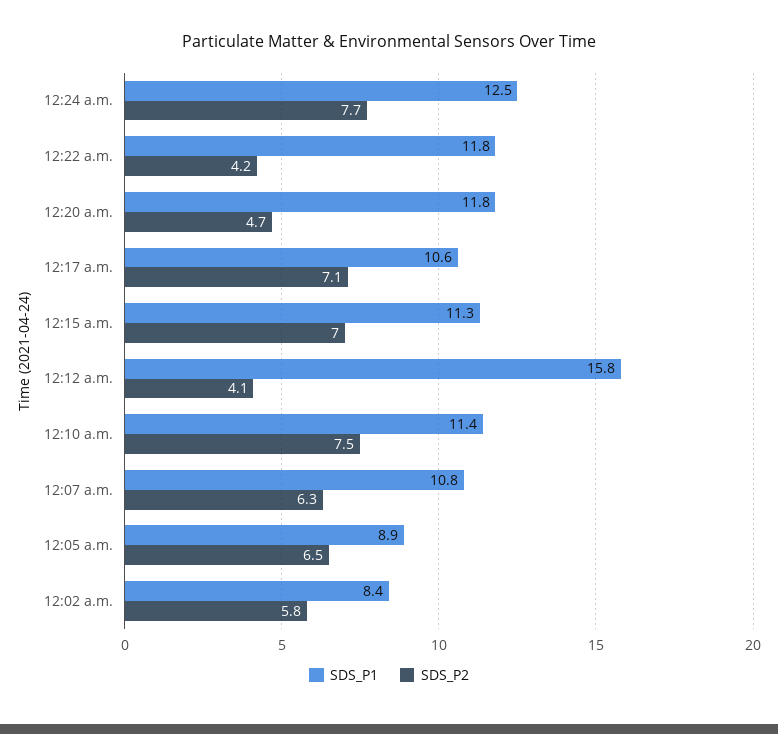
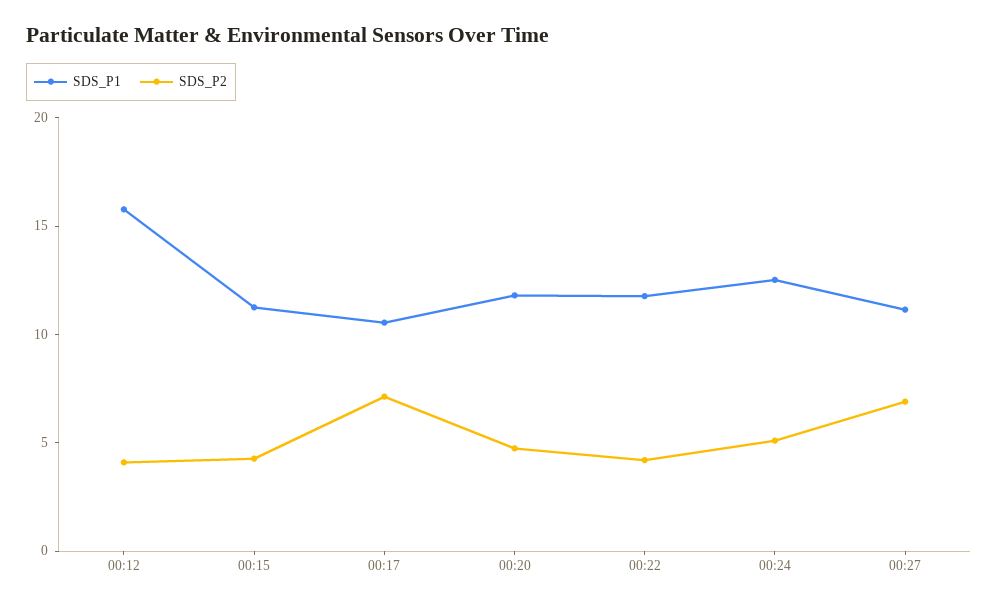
SDS_P2, 12:24 a.m.: 7.7 -> 5
SDS_P2, 12:15 a.m.: 7 -> 4
SDS_P1, 12:10 a.m.: 11.4 -> none
SDS_P2, 12:10 a.m.: 7.5 -> none
SDS_P1, 12:07 a.m.: 10.8 -> none
SDS_P2, 12:07 a.m.: 6.3 -> none
SDS_P1, 12:05 a.m.: 8.9 -> none
SDS_P2, 12:05 a.m.: 6.5 -> none
SDS_P1, 12:02 a.m.: 8.4 -> none
SDS_P2, 12:02 a.m.: 5.8 -> none
SDS_P1, 00:27: none -> 11
SDS_P2, 00:27: none -> 7

